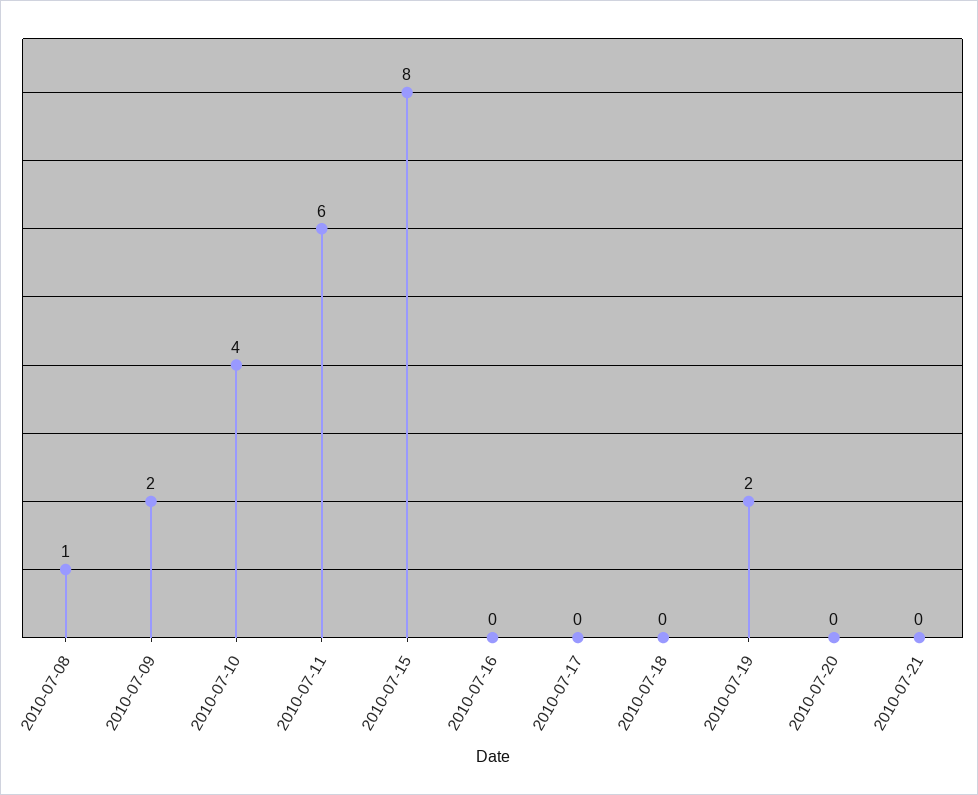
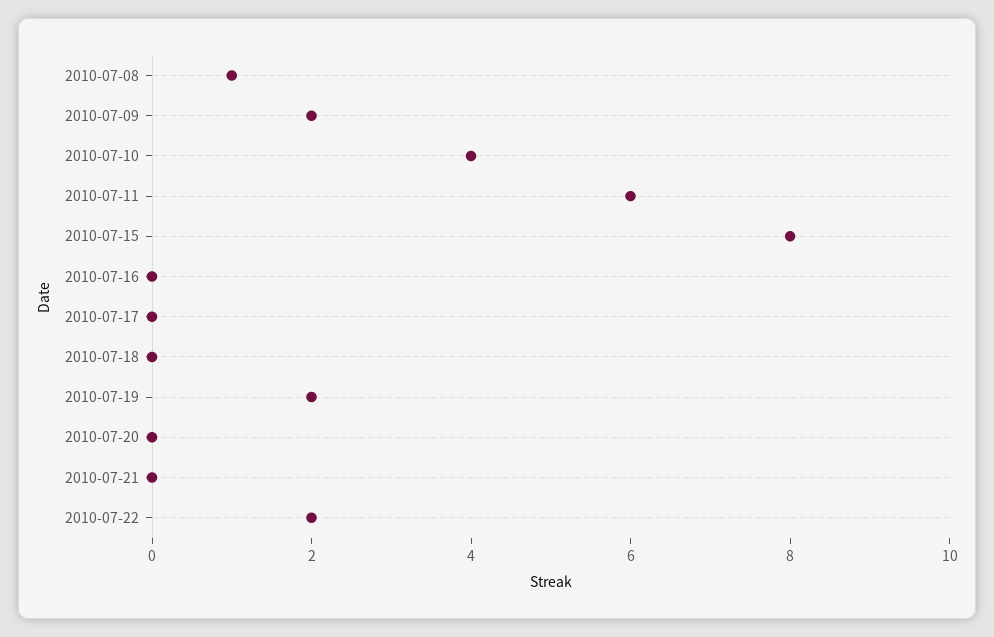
2010-07-22: none -> 2

